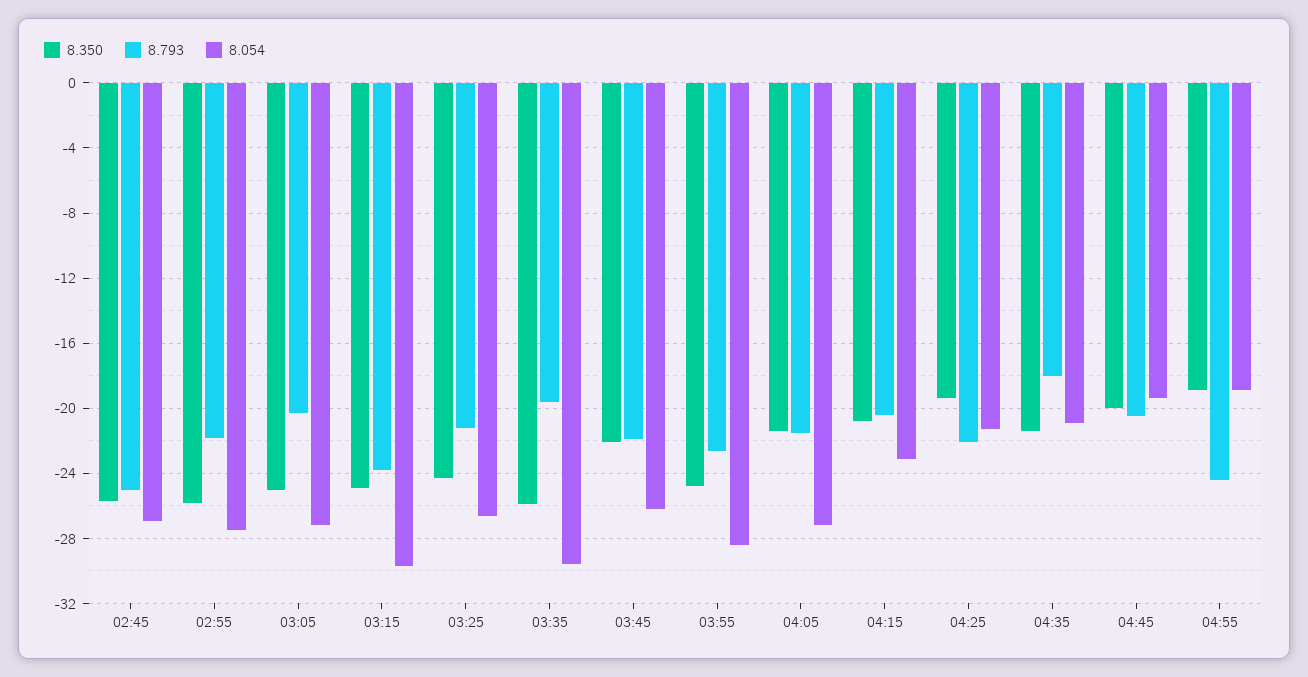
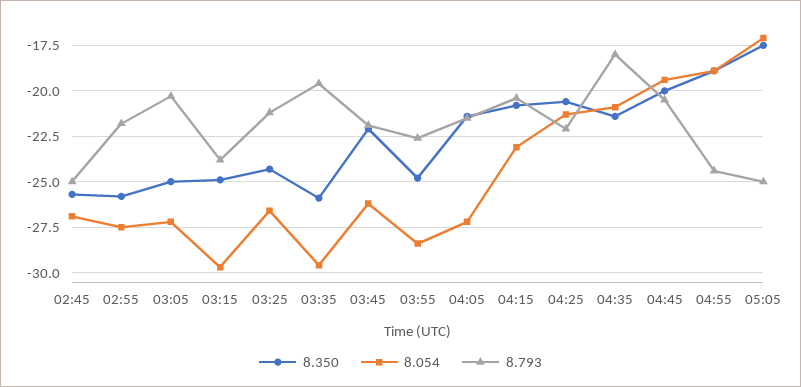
8.350, 04:25: -19.5 -> -20.5
8.350, 05:05: none -> -17.5
8.054, 05:05: none -> -17
8.793, 05:05: none -> -25

